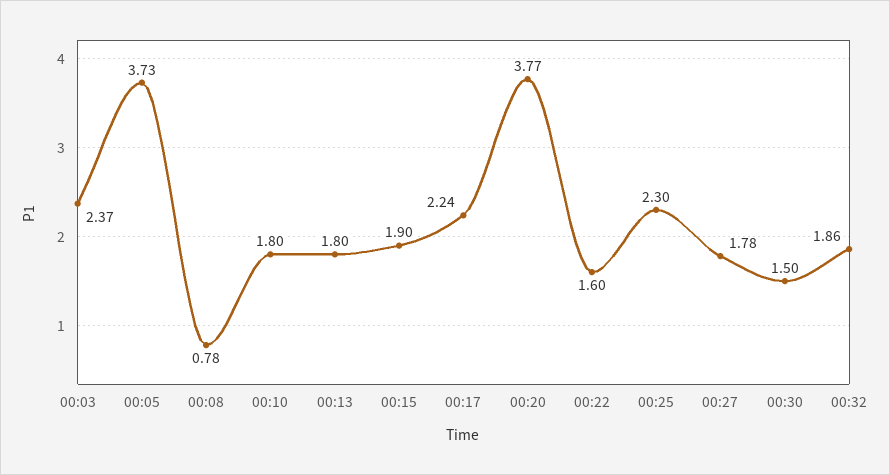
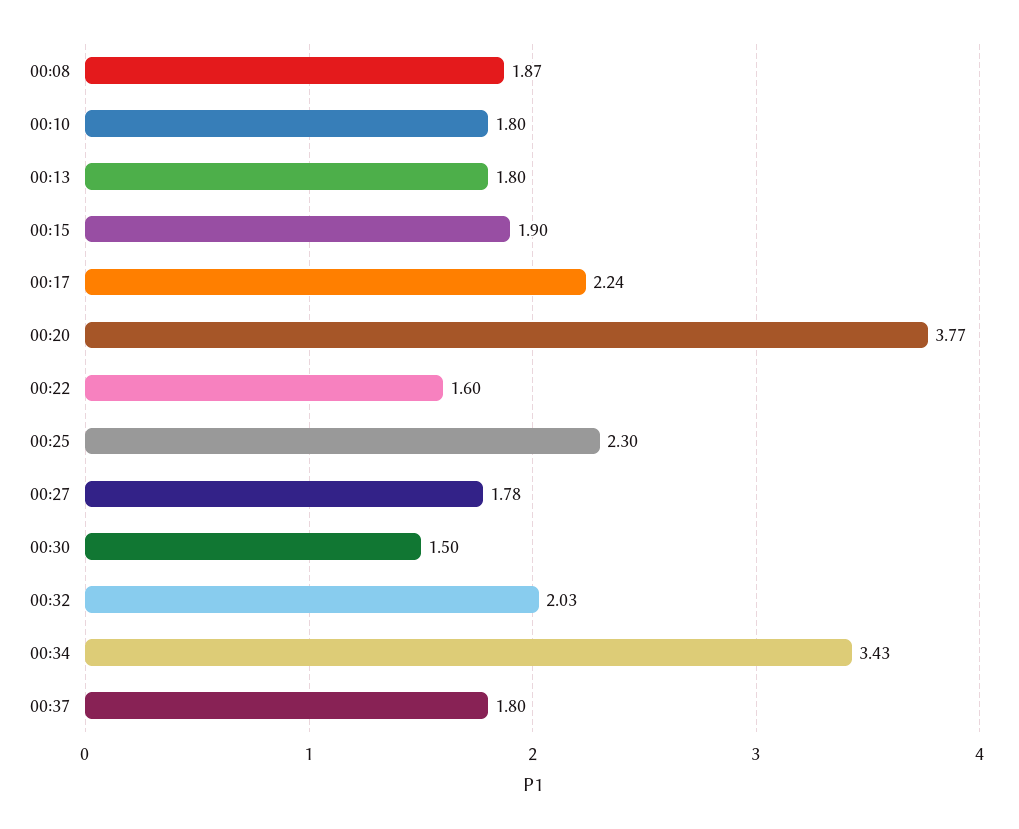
00:03: 2.37 -> none
00:05: 3.73 -> none
00:08: 0.78 -> 1.87
00:32: 1.86 -> 2.03
00:34: none -> 3.43
00:37: none -> 1.8

